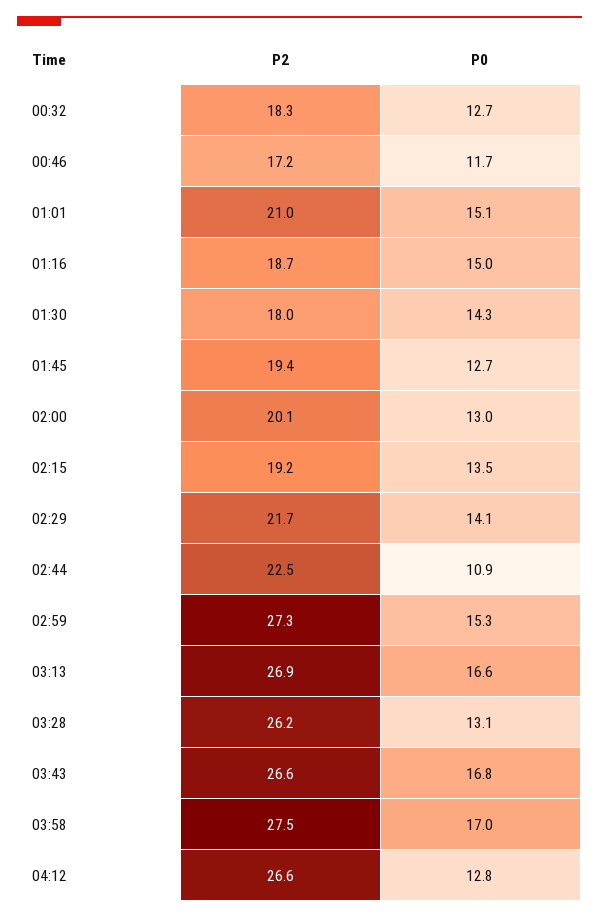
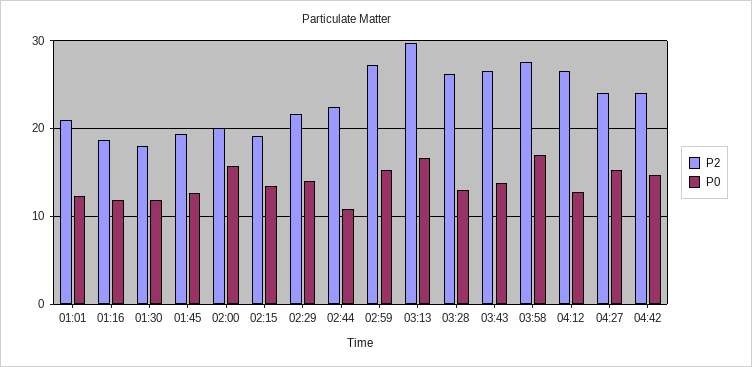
P2, 00:32: 18.3 -> none
P0, 00:32: 12.7 -> none
P2, 00:46: 17.2 -> none
P0, 00:46: 11.7 -> none
P0, 01:01: 15.1 -> 12
P0, 01:16: 15 -> 12
P0, 01:30: 14.3 -> 12
P0, 02:00: 13 -> 16
P2, 03:13: 26.9 -> 30
P0, 03:43: 16.8 -> 14
P2, 04:27: none -> 24
P0, 04:27: none -> 15
P2, 04:42: none -> 24
P0, 04:42: none -> 15

